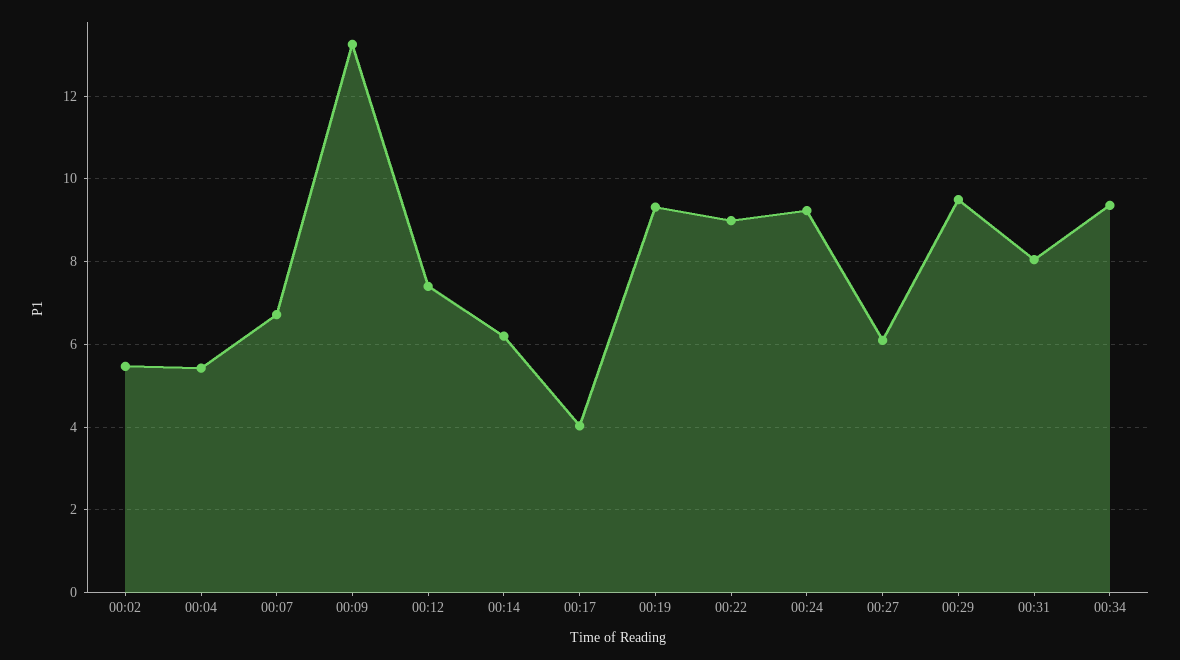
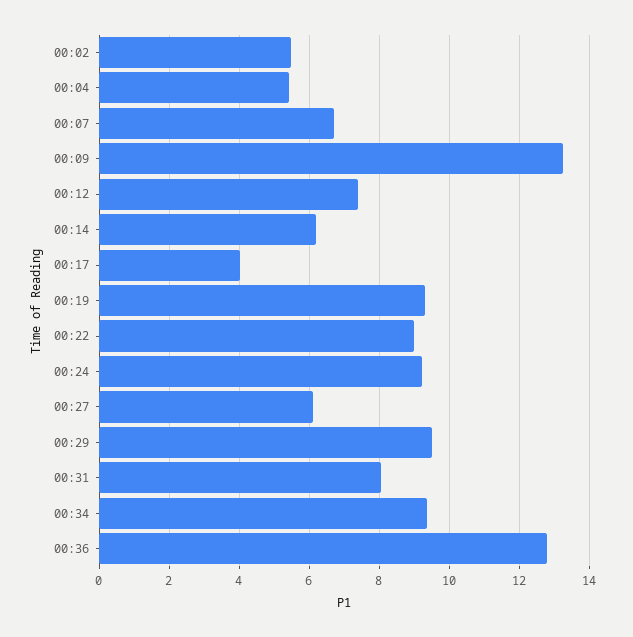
00:36: none -> 12.8

